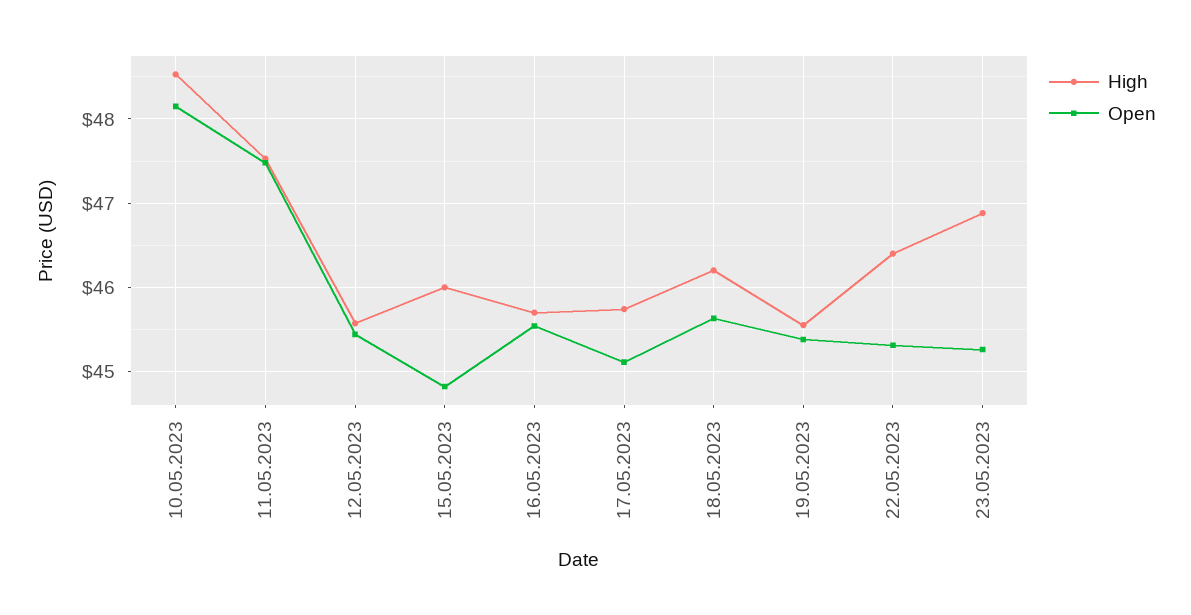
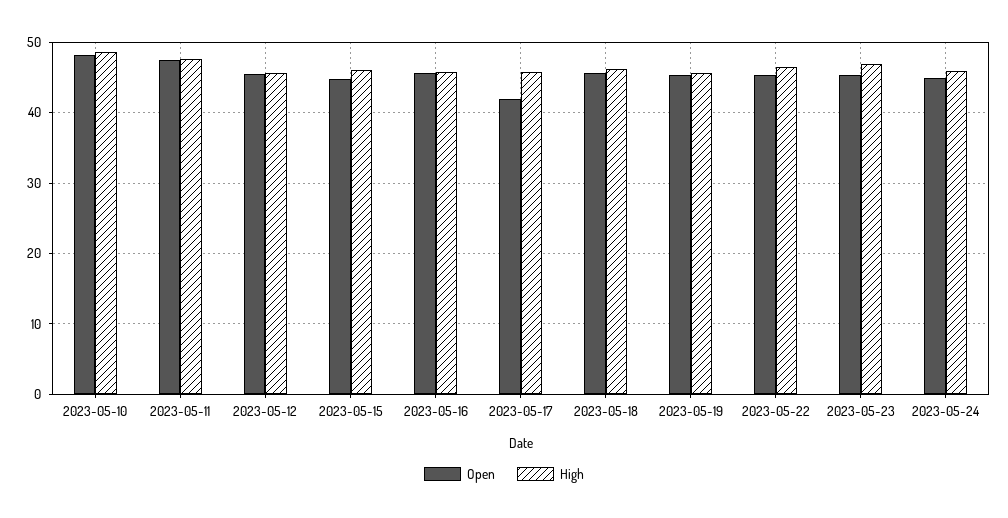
Open, 17.05.2023: 45.1 -> 42
Open, 2023-05-24: none -> 45
High, 2023-05-24: none -> 46

